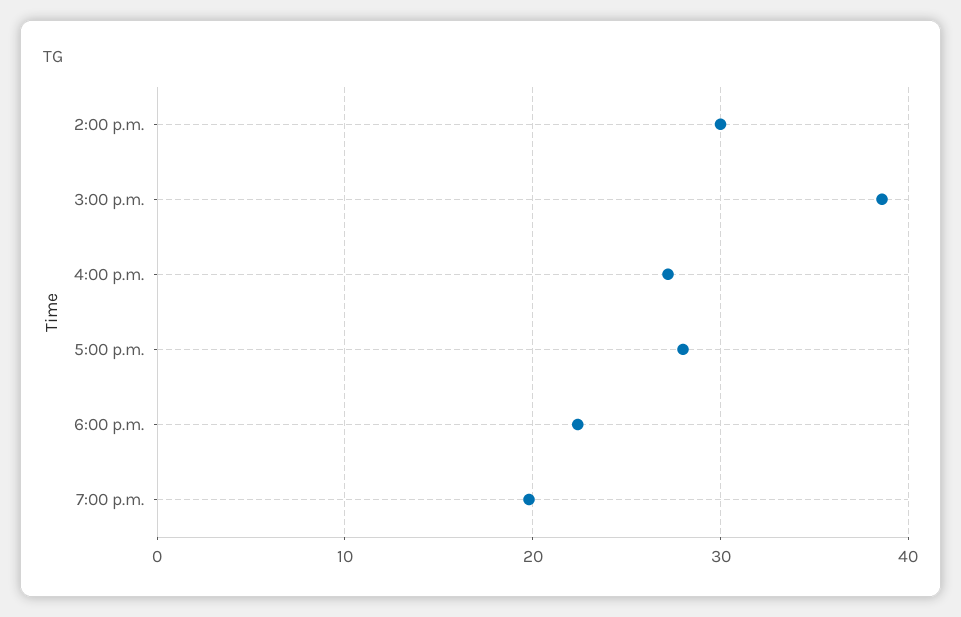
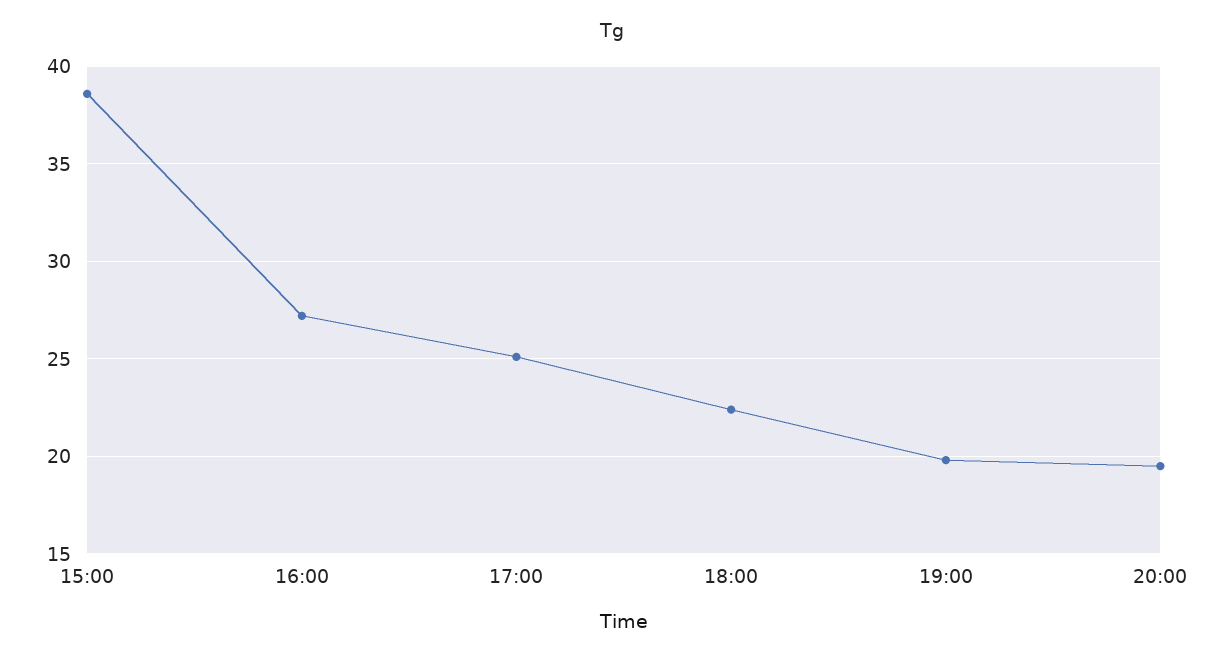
2:00 p.m.: 30 -> none
5:00 p.m.: 28 -> 25
20:00: none -> 19.5

